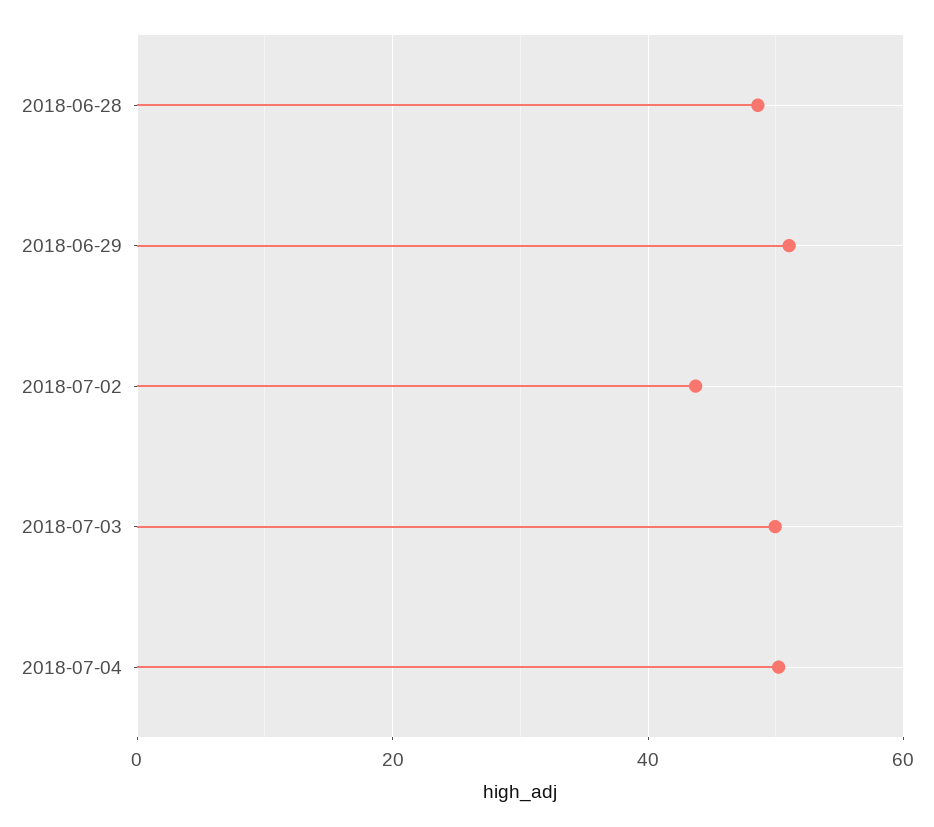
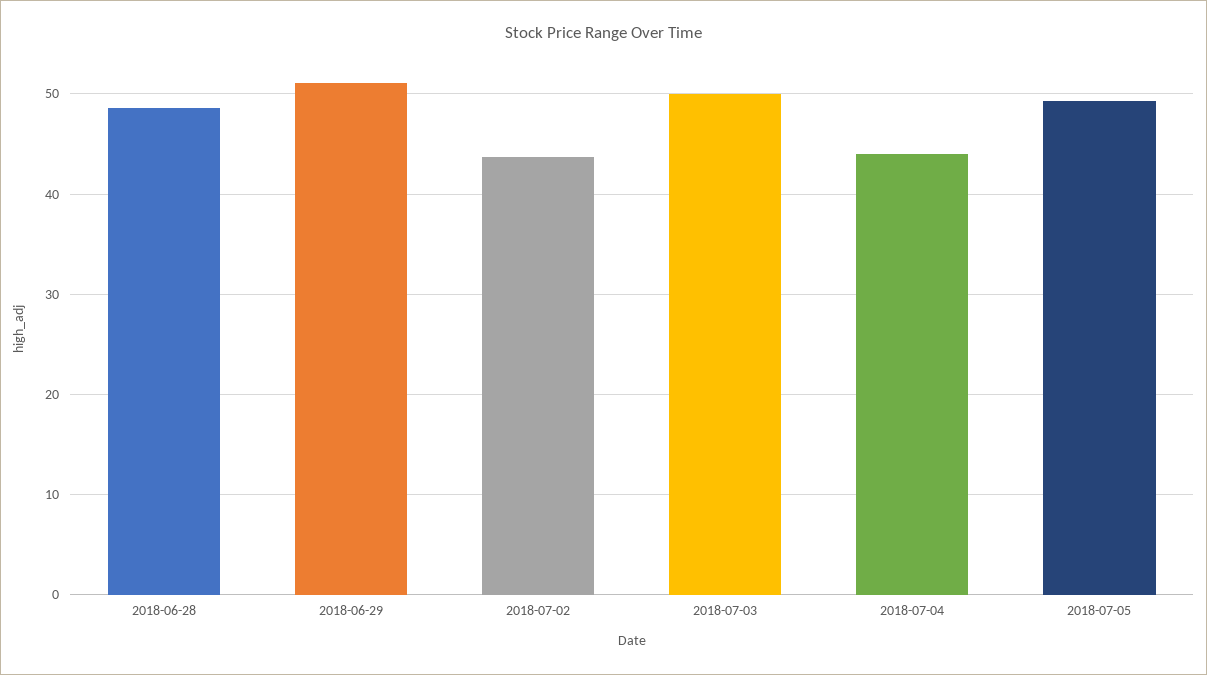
2018-07-04: 50 -> 44
2018-07-05: none -> 49

